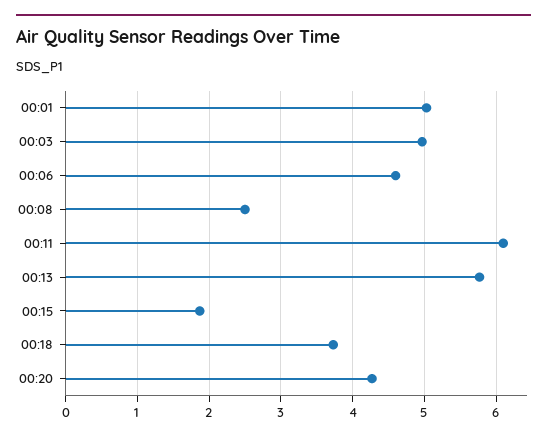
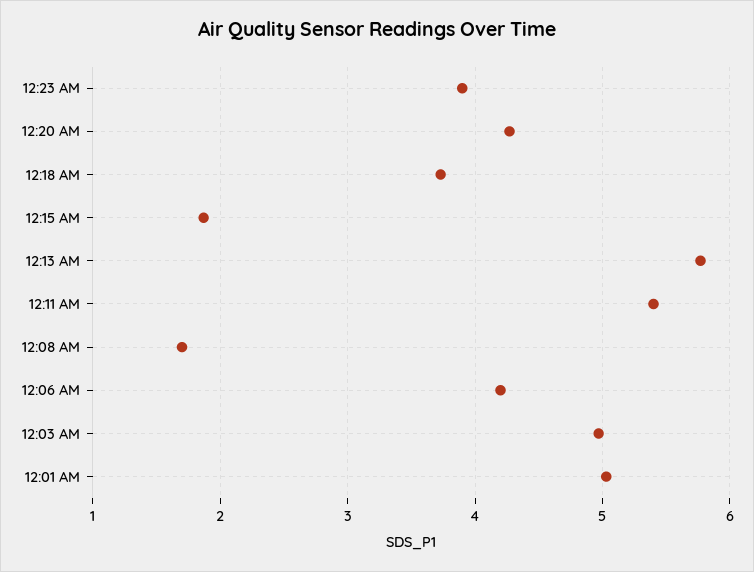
00:06: 4.6 -> 4.2
00:08: 2.5 -> 1.7
00:11: 6.1 -> 5.4
12:23 AM: none -> 3.9

